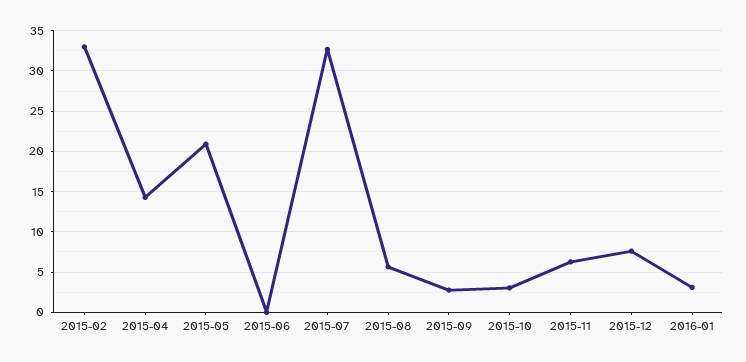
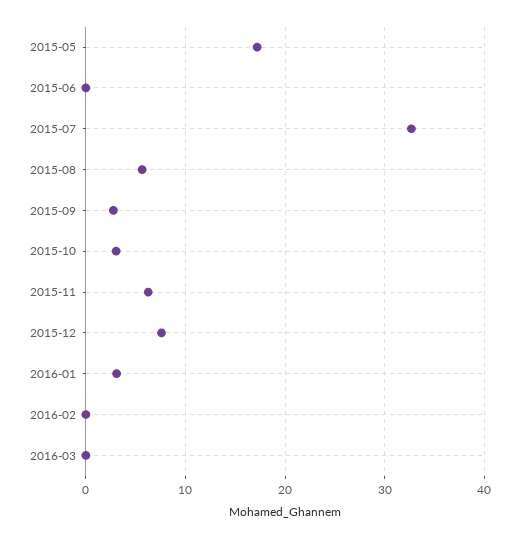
2015-02: 33 -> none
2015-04: 14 -> none
2015-05: 21 -> 17
2016-02: none -> 0
2016-03: none -> 0

